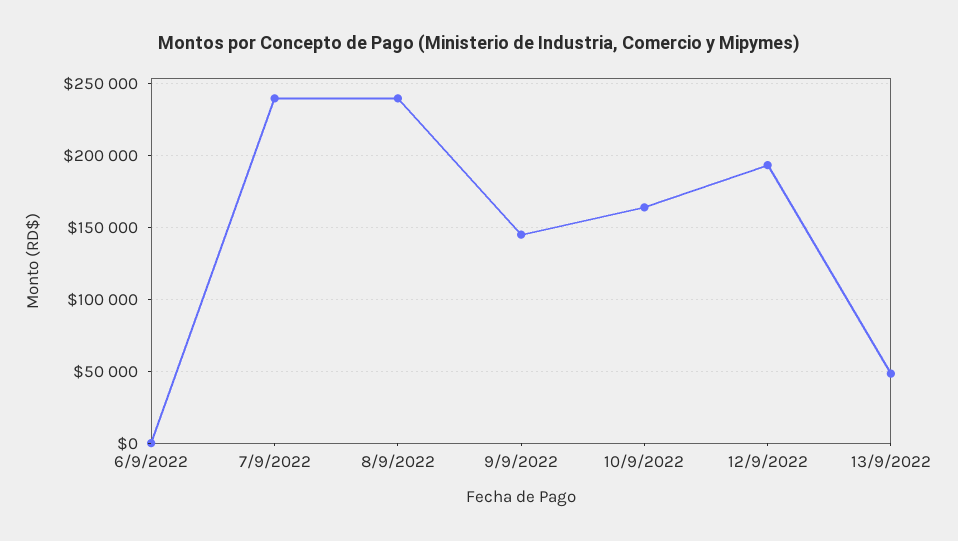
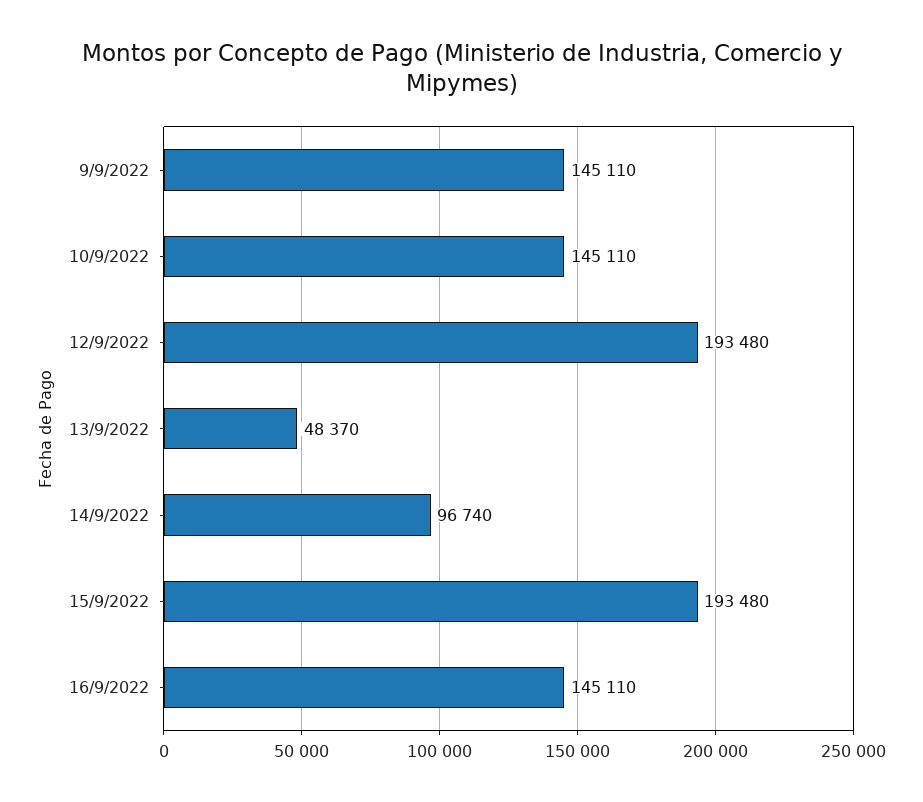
6/9/2022: 0 -> none
7/9/2022: 240000 -> none
8/9/2022: 240000 -> none
10/9/2022: 165000 -> 145110
14/9/2022: none -> 96740
15/9/2022: none -> 193480
16/9/2022: none -> 145110

